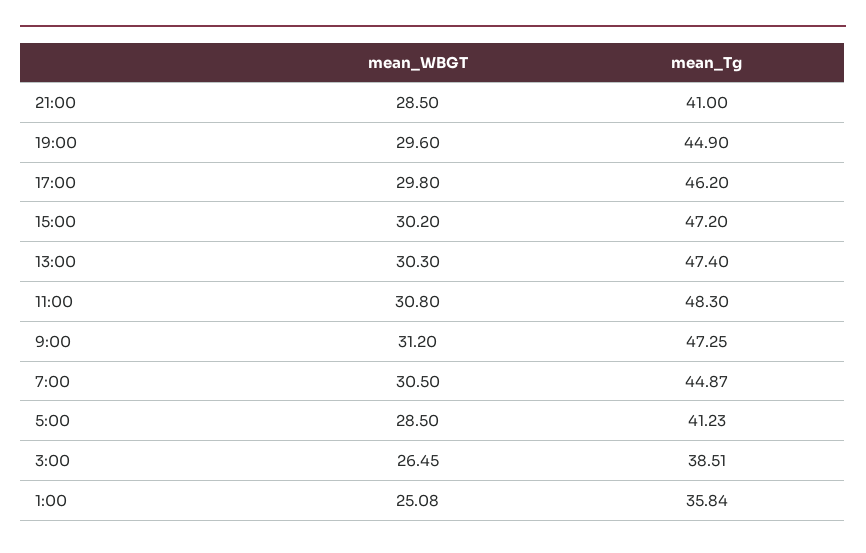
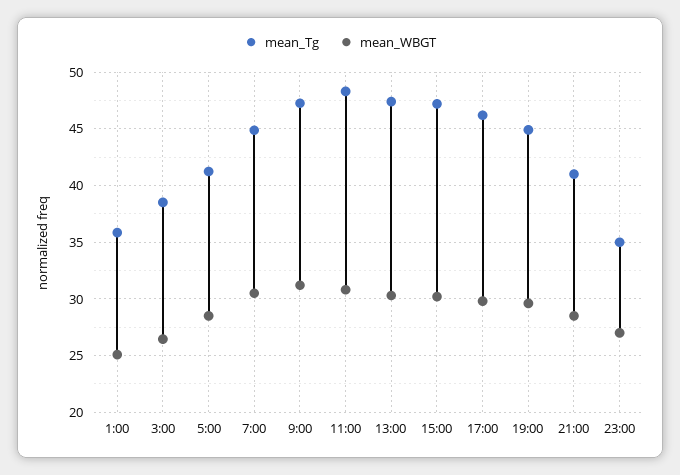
mean_Tg, 23:00: none -> 35
mean_WBGT, 23:00: none -> 27

